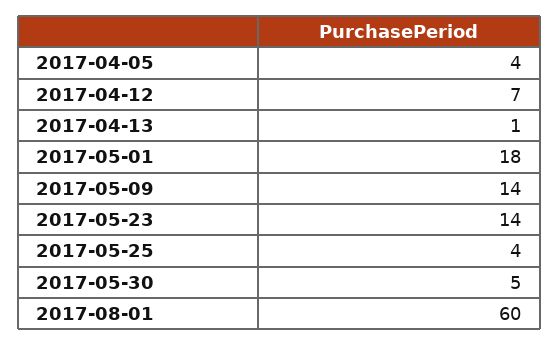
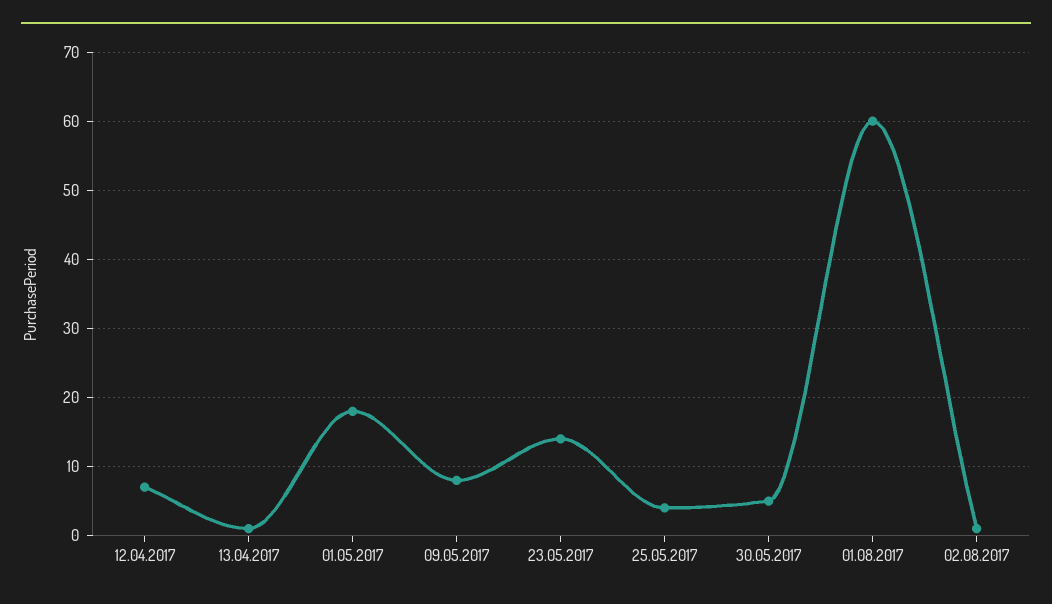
2017-04-05: 4 -> none
2017-05-09: 14 -> 8
02.08.2017: none -> 1

